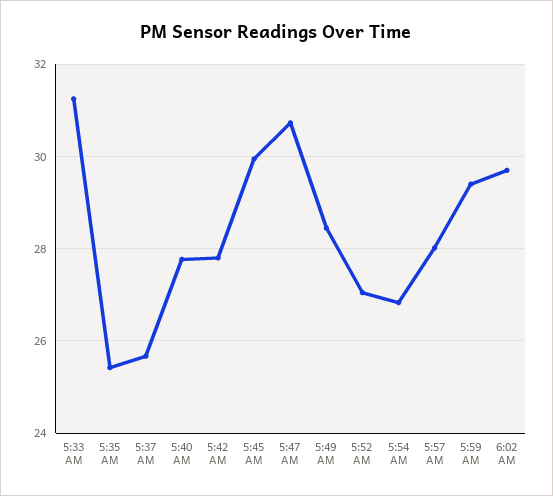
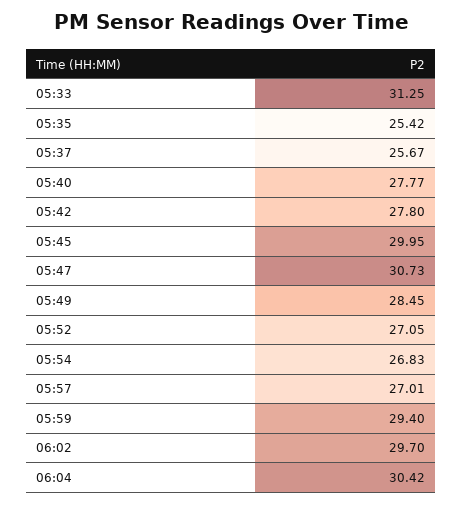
5:57 AM: 28 -> 27.01
06:04: none -> 30.42

